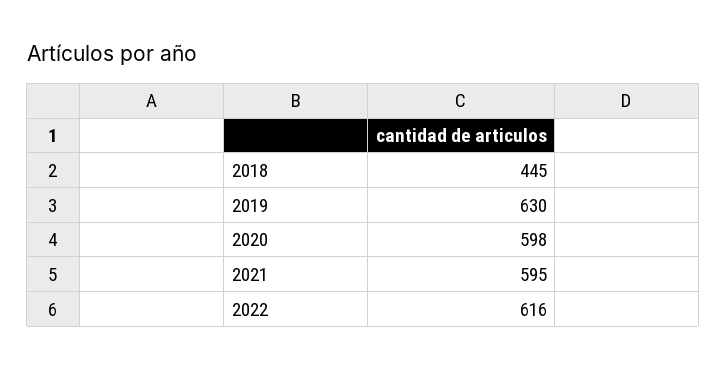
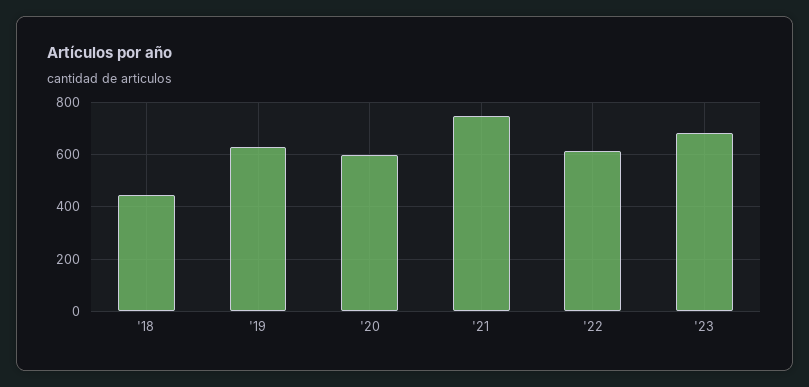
2021: 595 -> 750
'23: none -> 675

